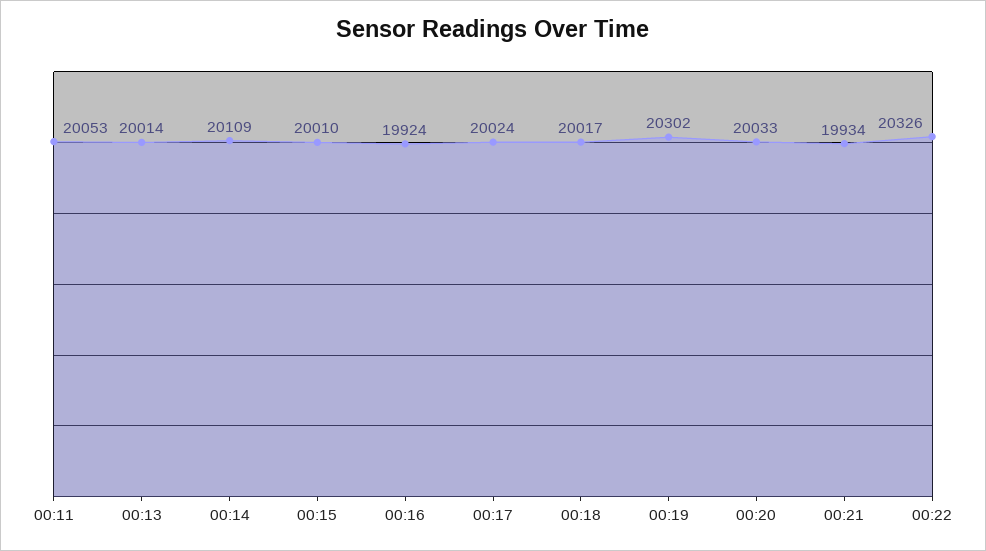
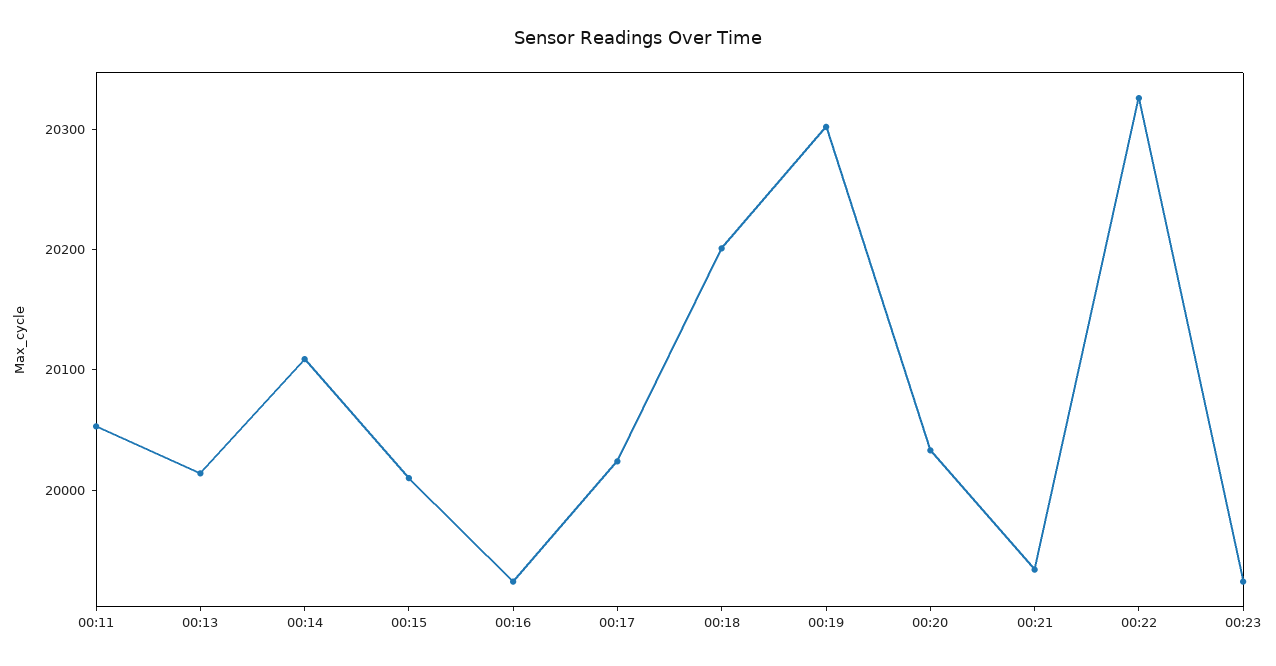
00:18: 20017 -> 20200
00:23: none -> 19920

